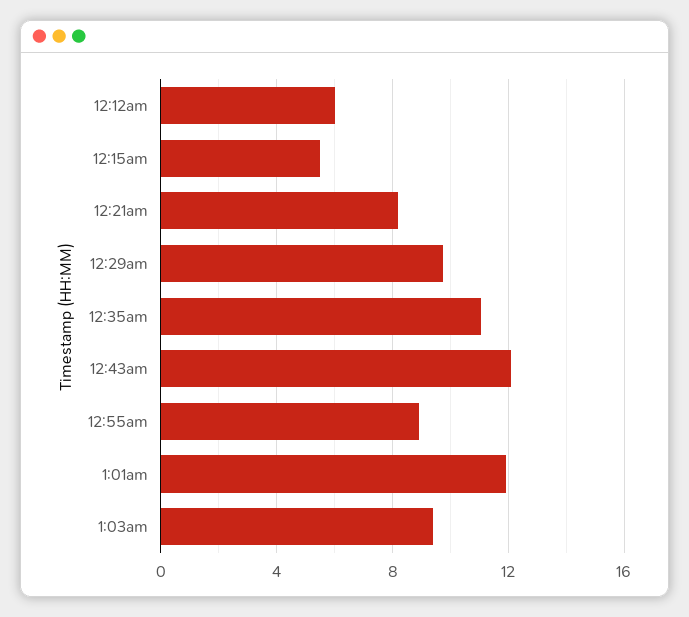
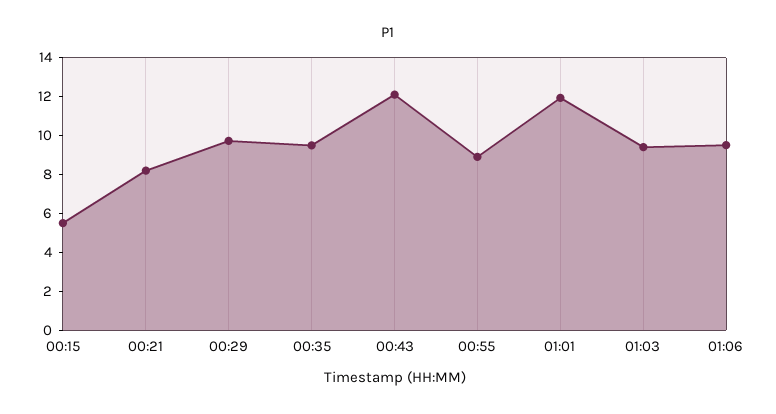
12:12am: 6 -> none
12:35am: 11 -> 9.5
01:06: none -> 9.5

